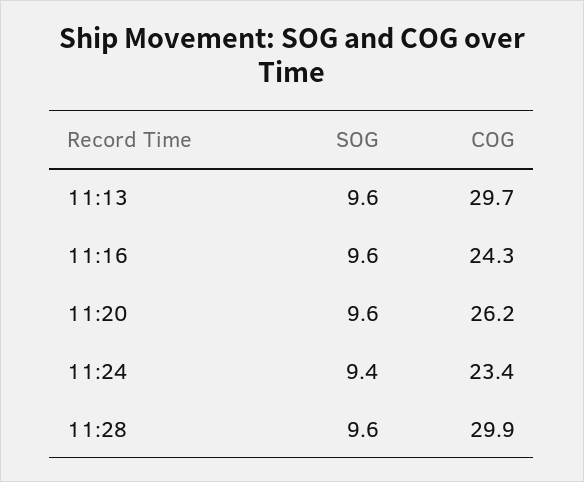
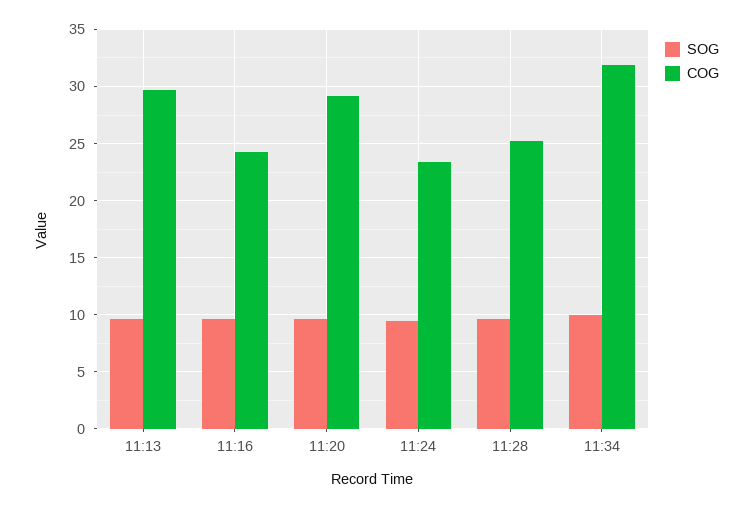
COG, 11:20: 26.2 -> 29
COG, 11:28: 29.9 -> 25
SOG, 11:34: none -> 10
COG, 11:34: none -> 32

